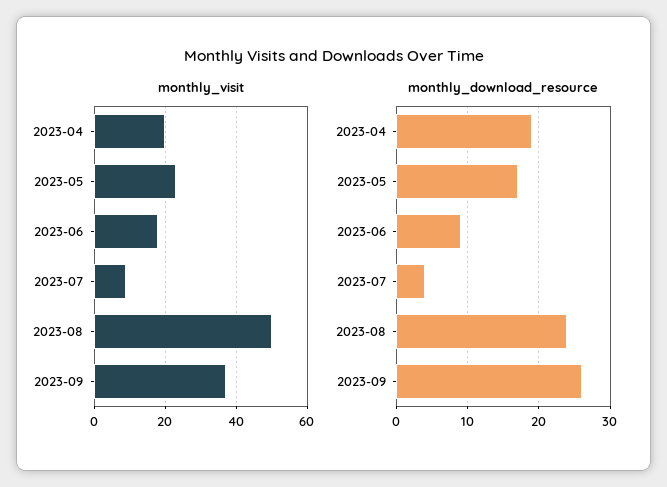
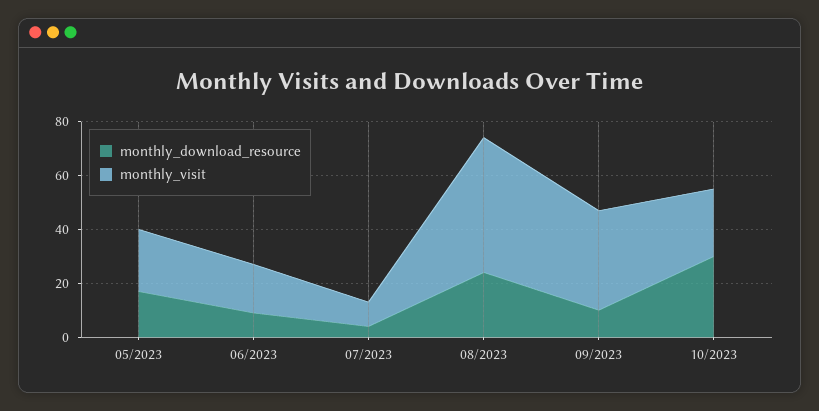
monthly_visit, 2023-04: 20 -> none
monthly_download_resource, 2023-04: 19 -> none
monthly_download_resource, 2023-09: 26 -> 10
monthly_download_resource, 10/2023: none -> 30
monthly_visit, 10/2023: none -> 25

